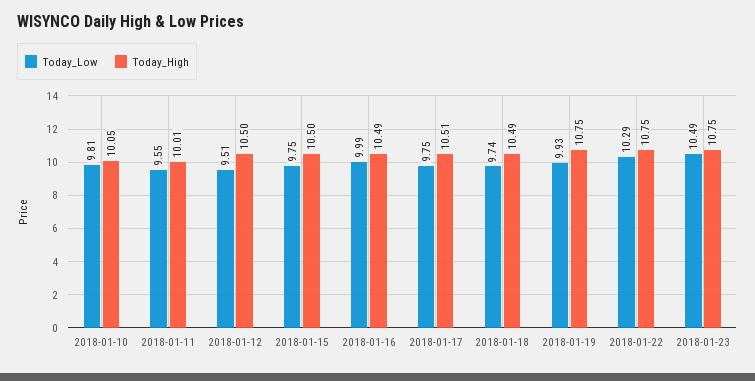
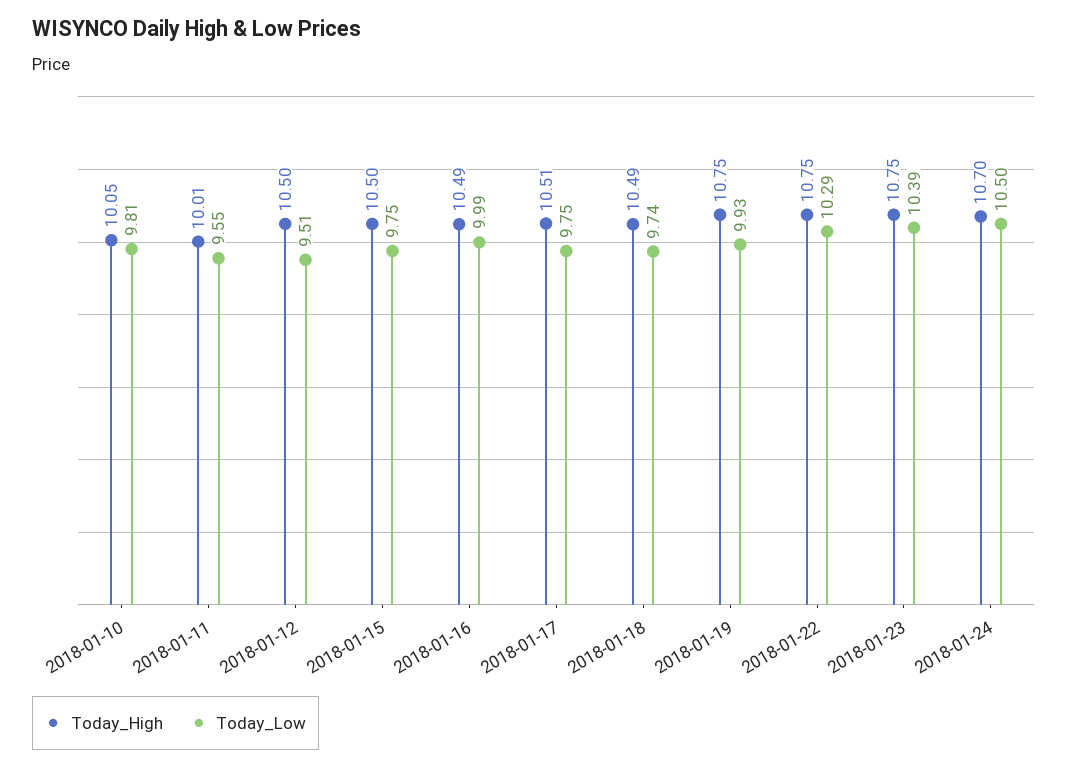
Today_Low, 2018-01-23: 10.49 -> 10.39
Today_High, 2018-01-24: none -> 10.7
Today_Low, 2018-01-24: none -> 10.5

